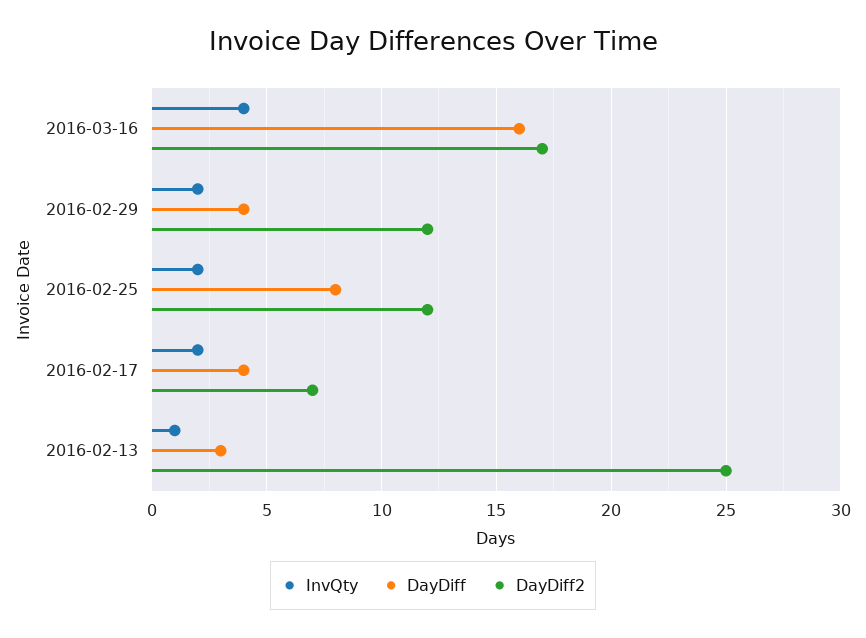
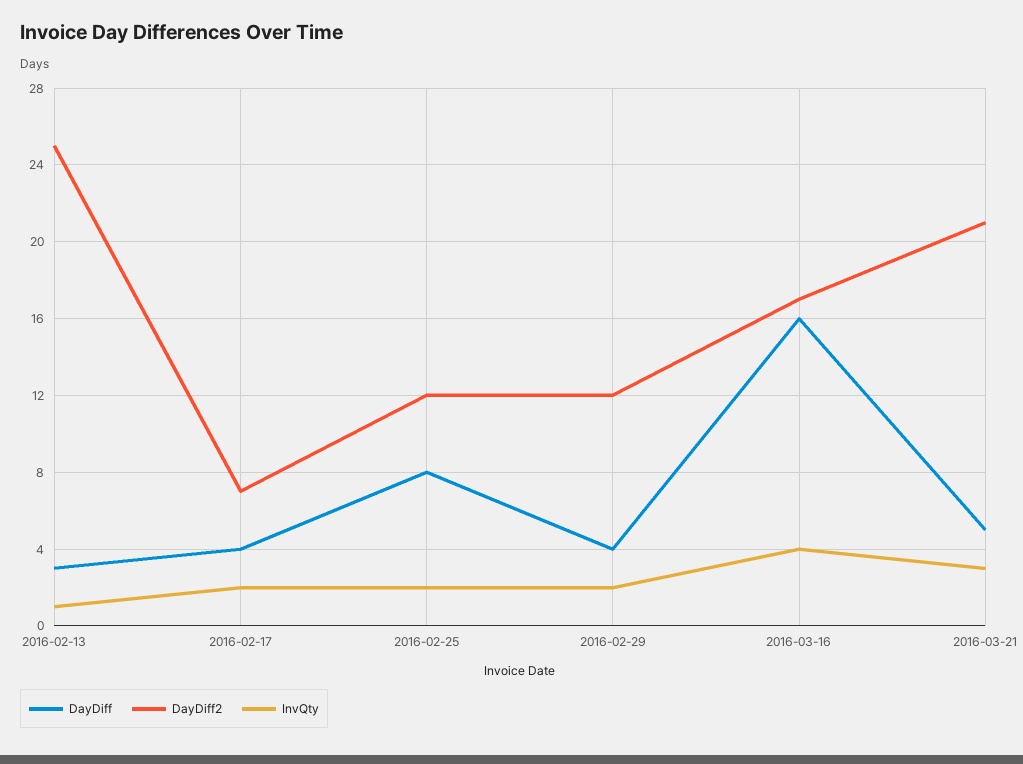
DayDiff, 2016-03-21: none -> 5
DayDiff2, 2016-03-21: none -> 21
InvQty, 2016-03-21: none -> 3

